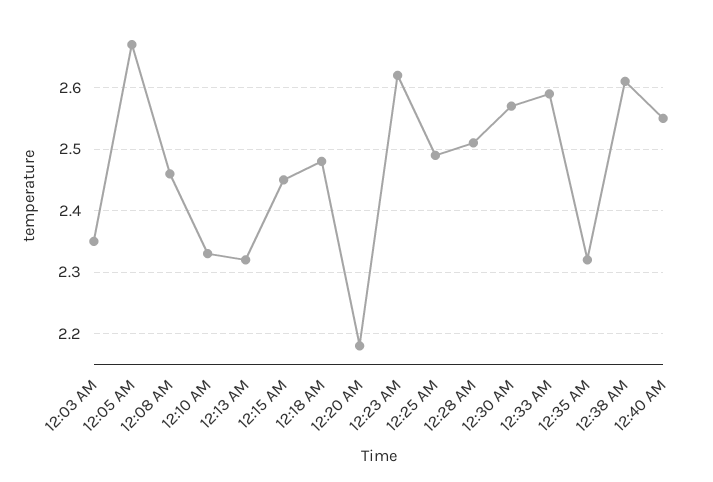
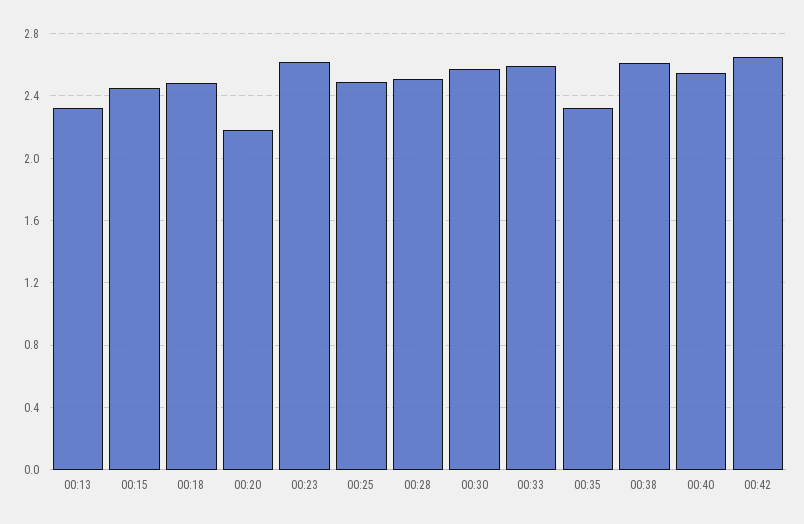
12:03 AM: 2.35 -> none
12:05 AM: 2.67 -> none
12:08 AM: 2.46 -> none
12:10 AM: 2.33 -> none
00:42: none -> 2.65

